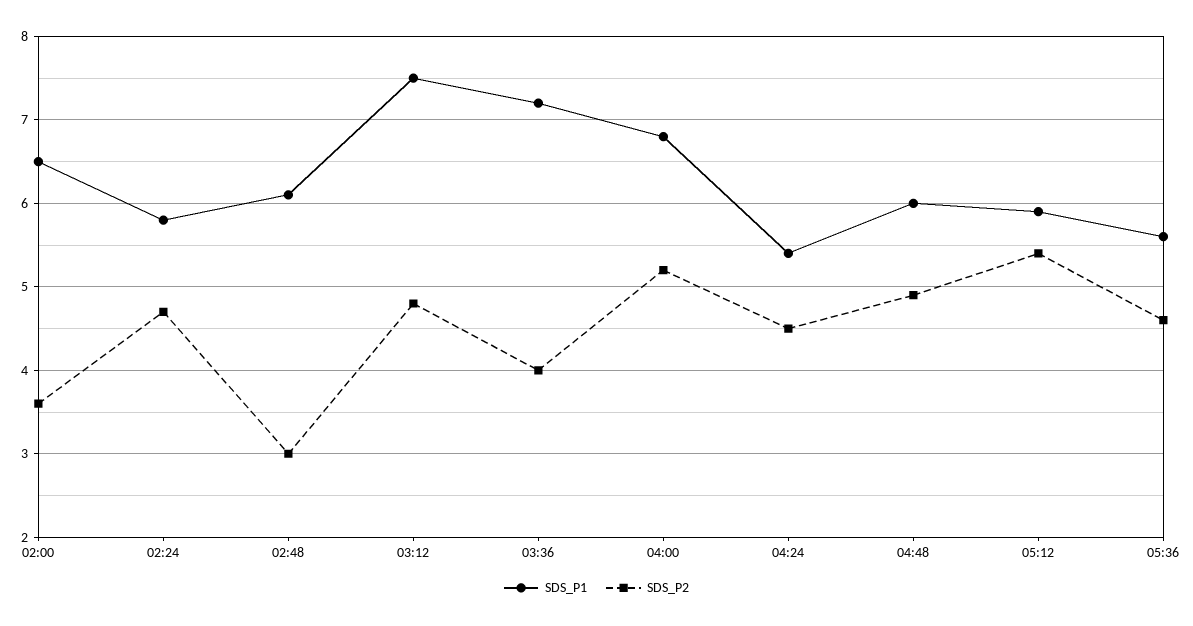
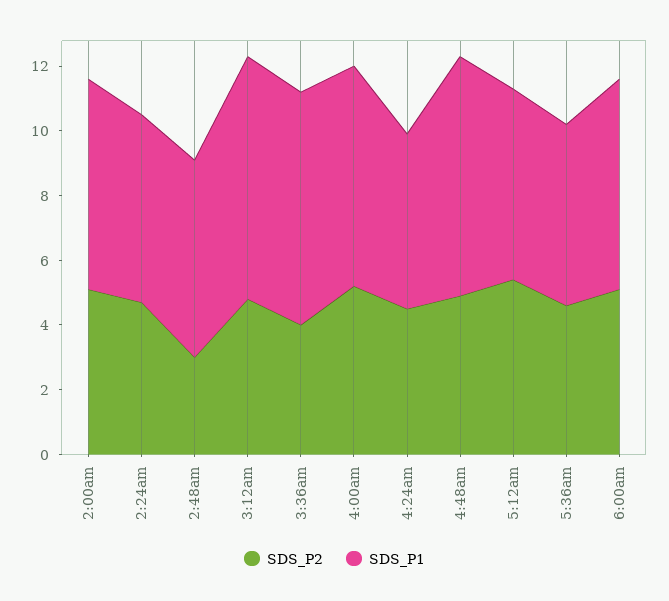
SDS_P2, 02:00: 3.6 -> 5
SDS_P1, 04:48: 6 -> 7.5
SDS_P2, 6:00am: none -> 5
SDS_P1, 6:00am: none -> 6.5

